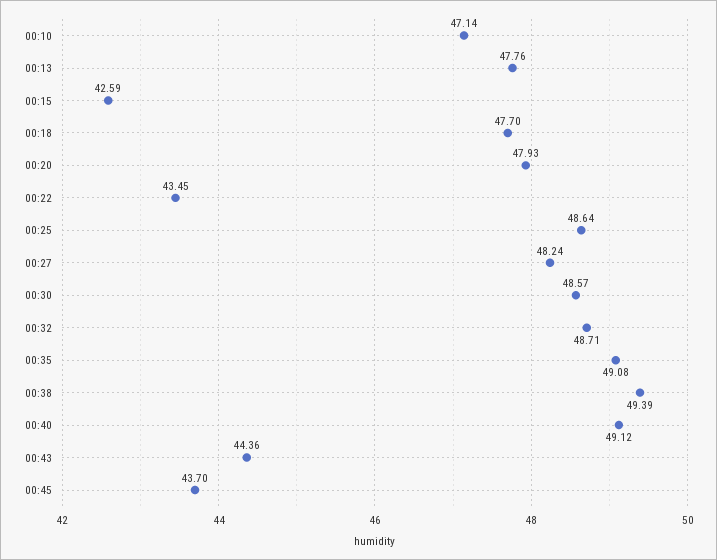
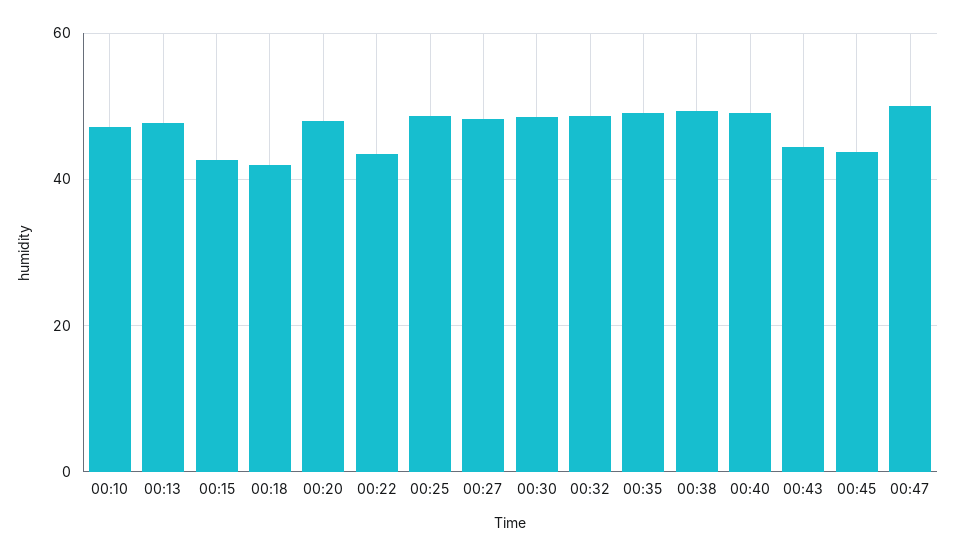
00:18: 47.7 -> 42
00:47: none -> 50

